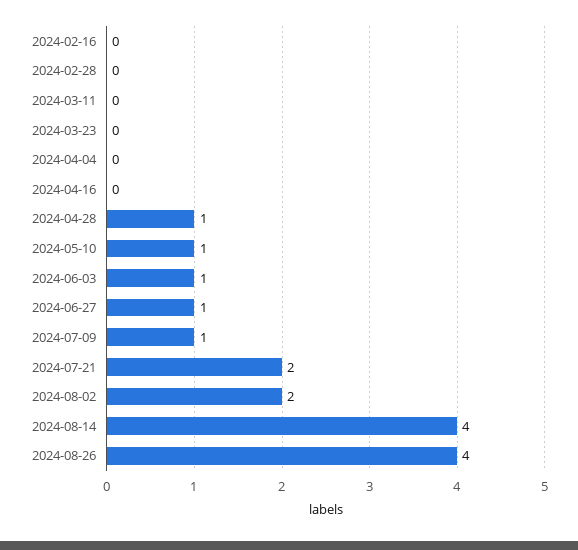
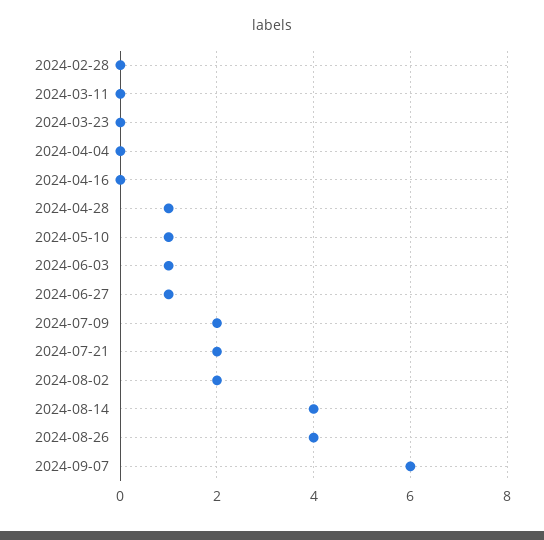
2024-02-16: 0 -> none
2024-07-09: 1 -> 2
2024-09-07: none -> 6

